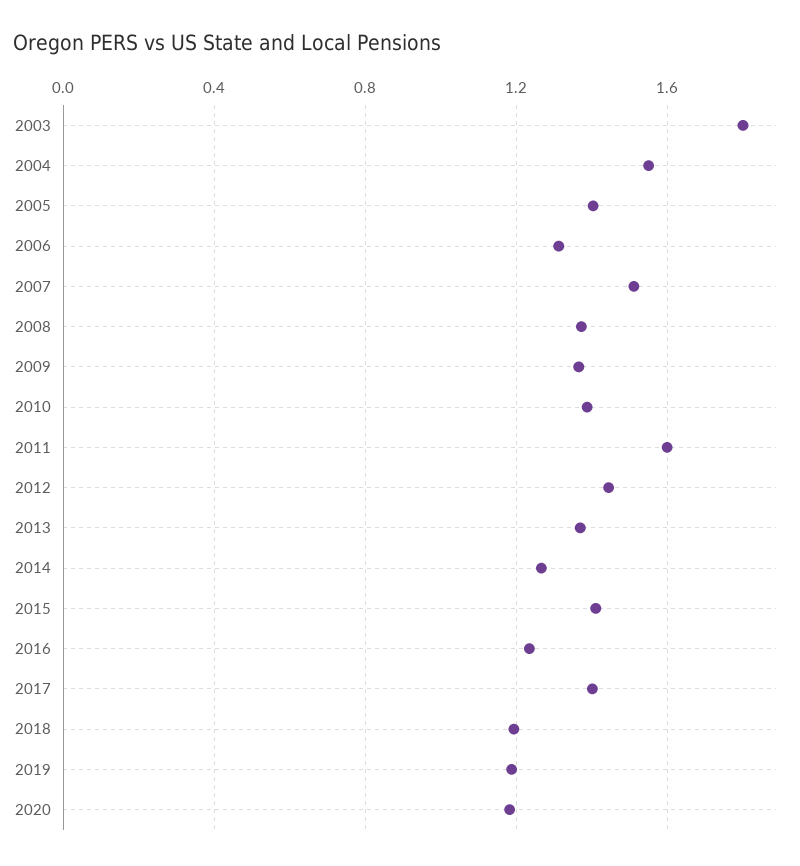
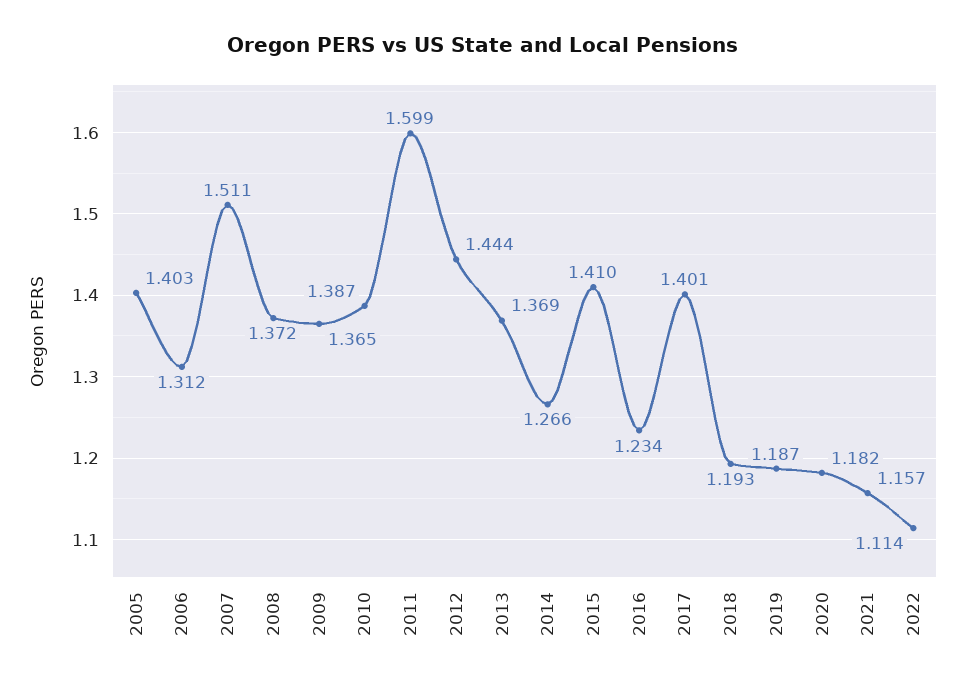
2003: 1.8 -> none
2004: 1.55 -> none
2021: none -> 1.157
2022: none -> 1.114

